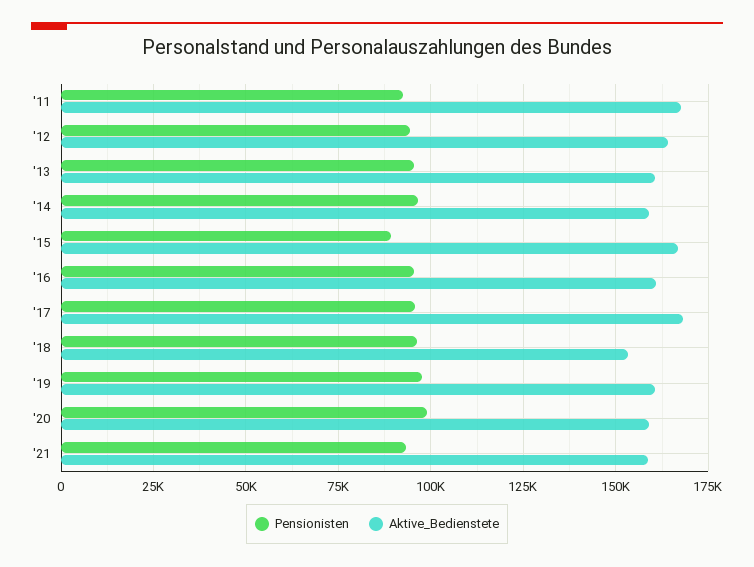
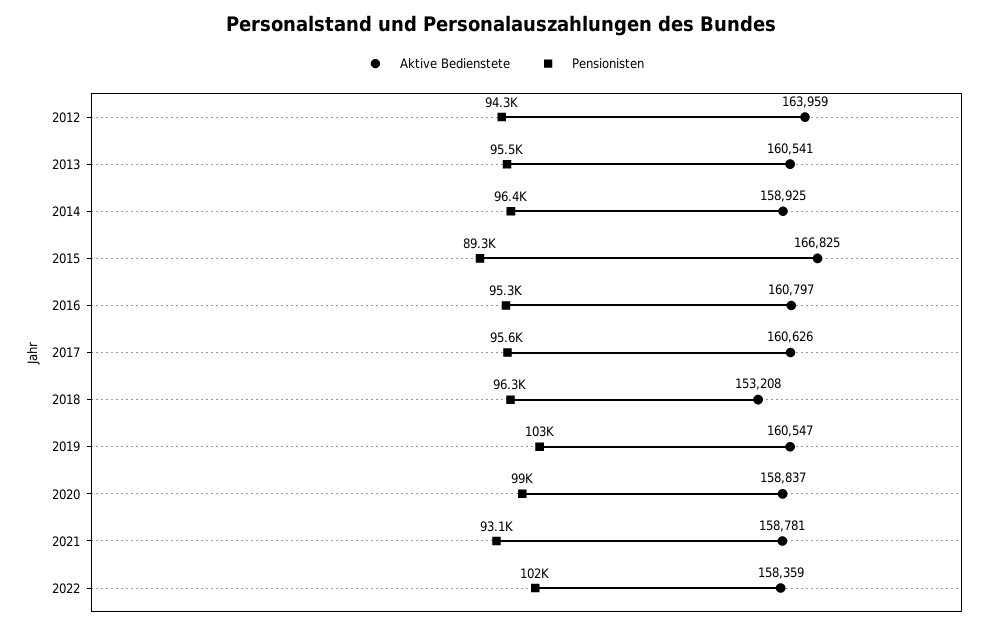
Pensionisten, '11: 92500 -> none
Aktive_Bedienstete, '11: 167500 -> none
Aktive_Bedienstete, '17: 167500 -> 160626
Pensionisten, '19: 97500 -> 103000
Aktive_Bedienstete, 2022: none -> 158359
Pensionisten, 2022: none -> 102000

